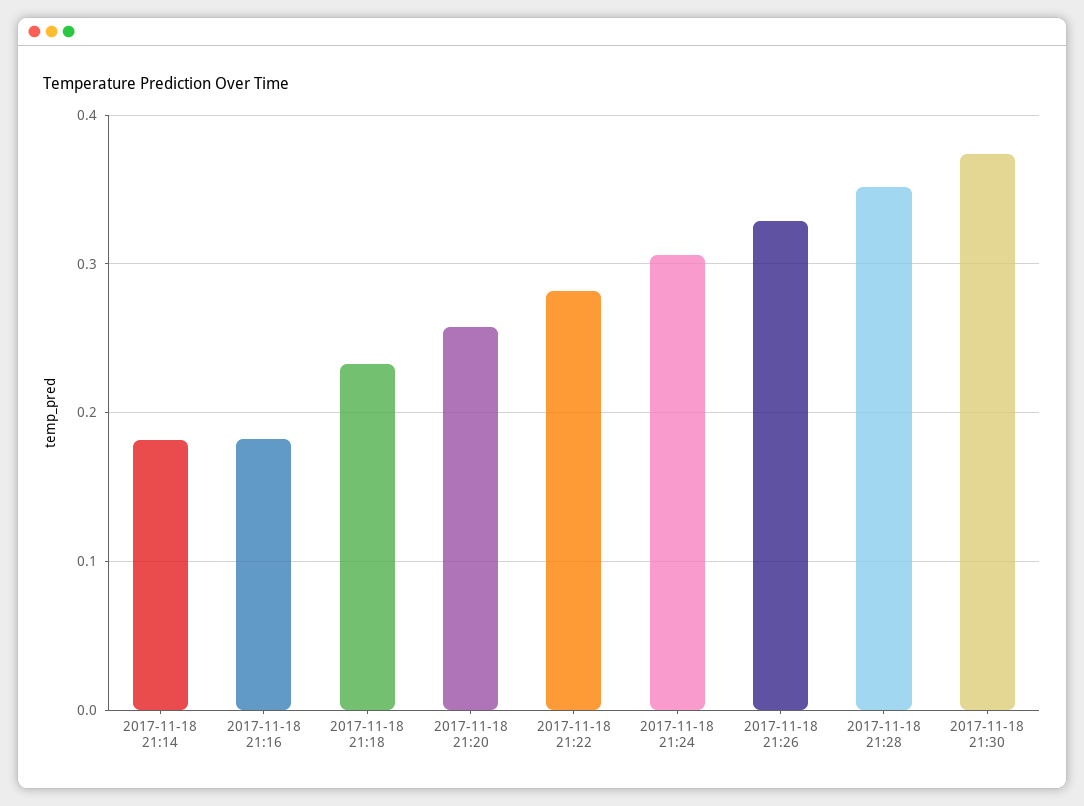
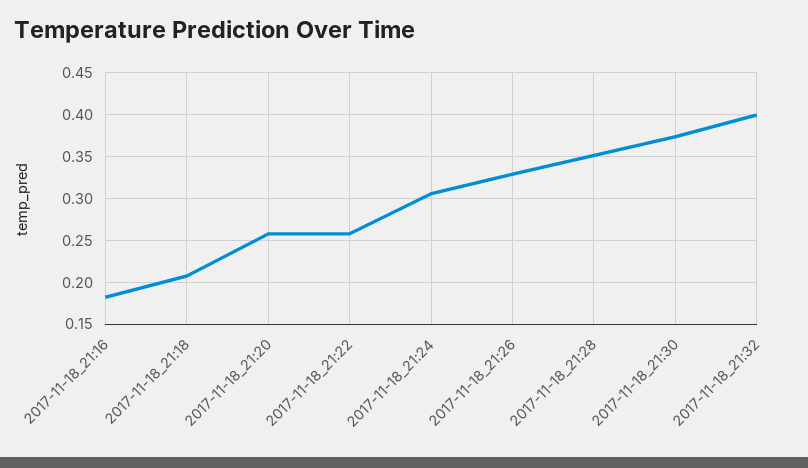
2017-11-18 21:14: 0.18 -> none
2017-11-18 21:18: 0.23 -> 0.21
2017-11-18 21:22: 0.28 -> 0.26
2017-11-18_21:32: none -> 0.4

